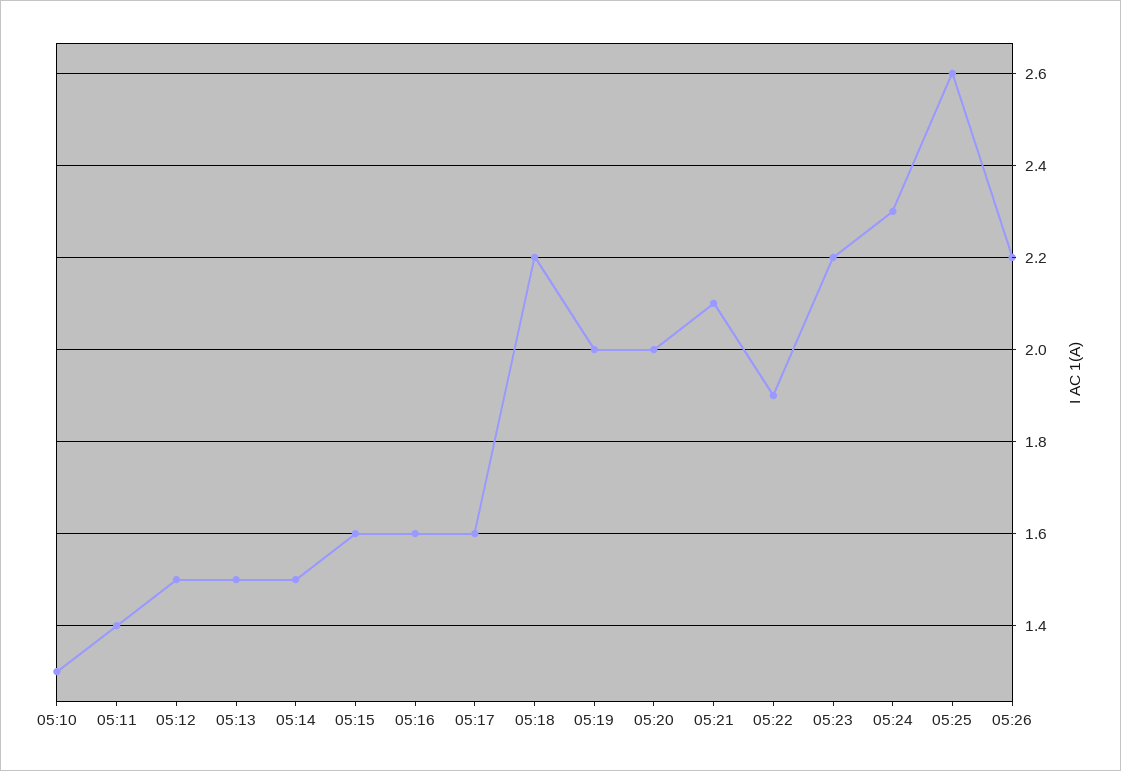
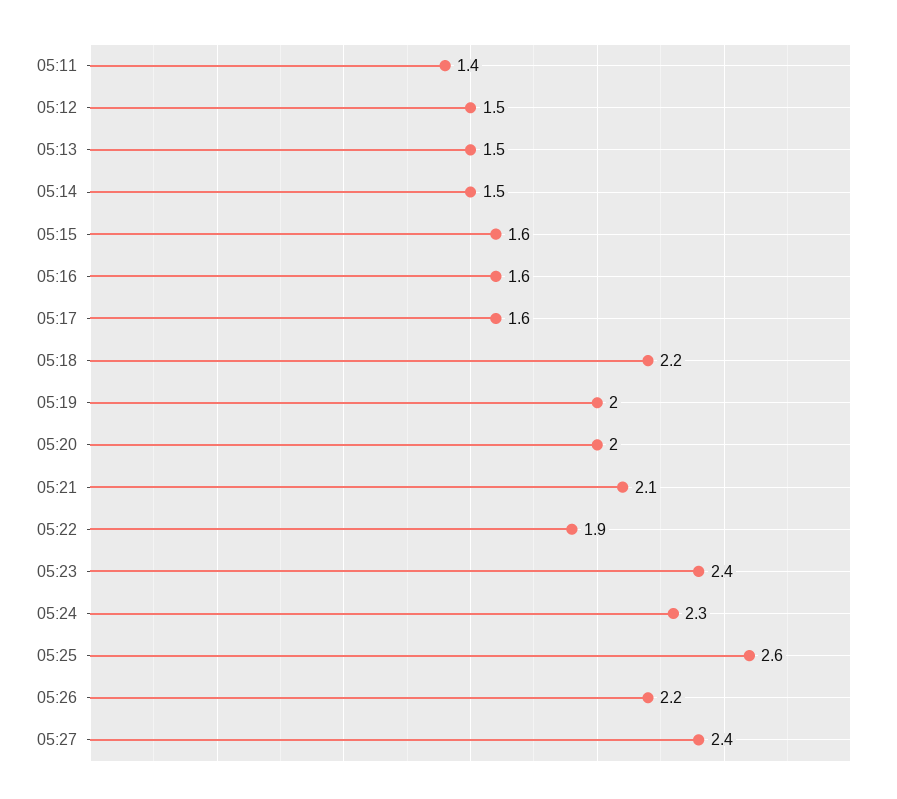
05:10: 1.3 -> none
05:23: 2.2 -> 2.4
05:27: none -> 2.4

